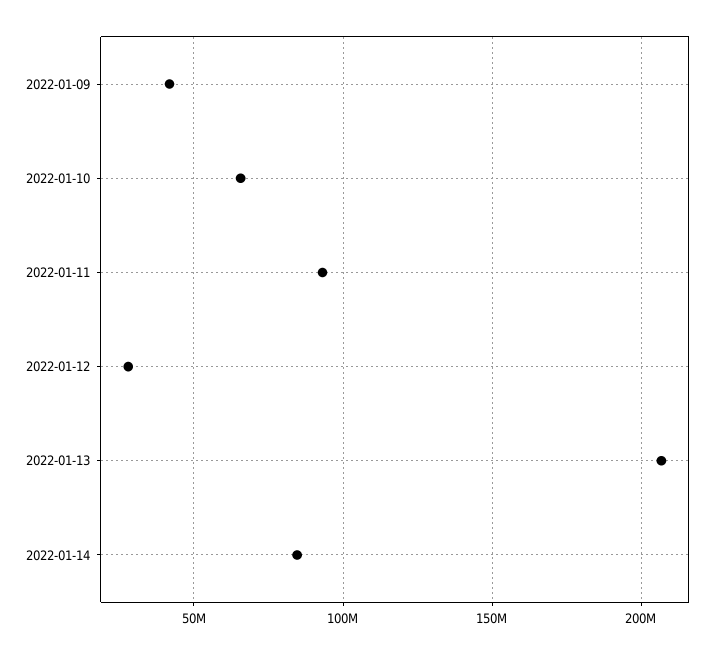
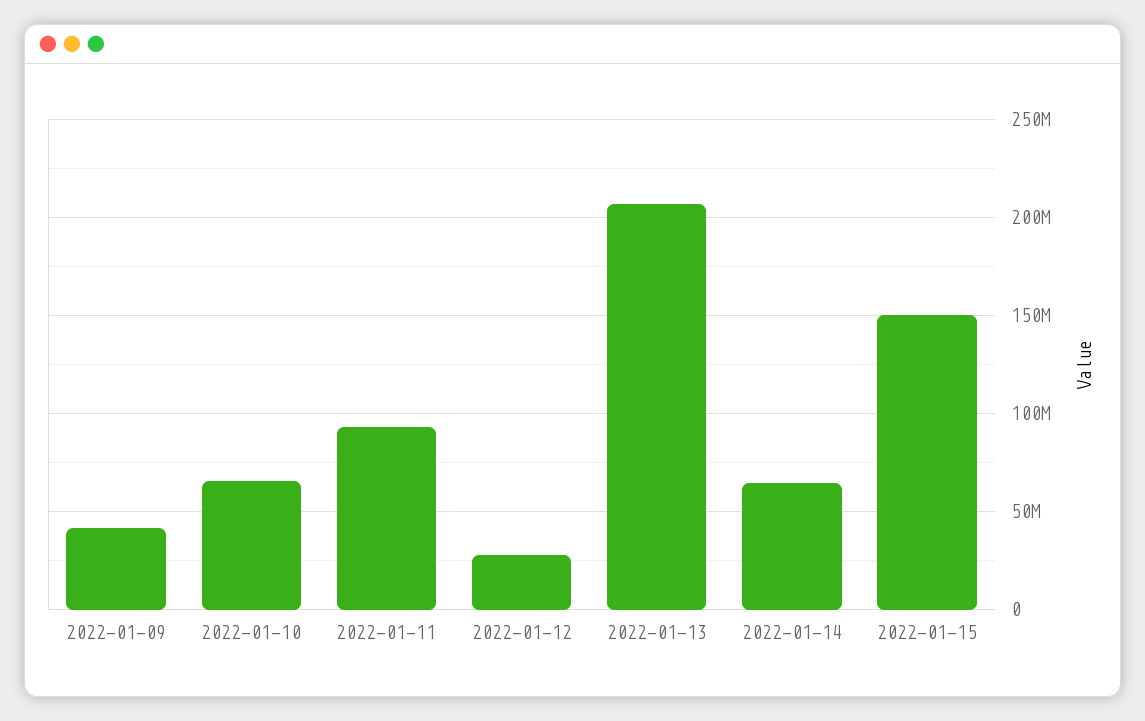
2022-01-14: 85000000 -> 65000000
2022-01-15: none -> 150000000

